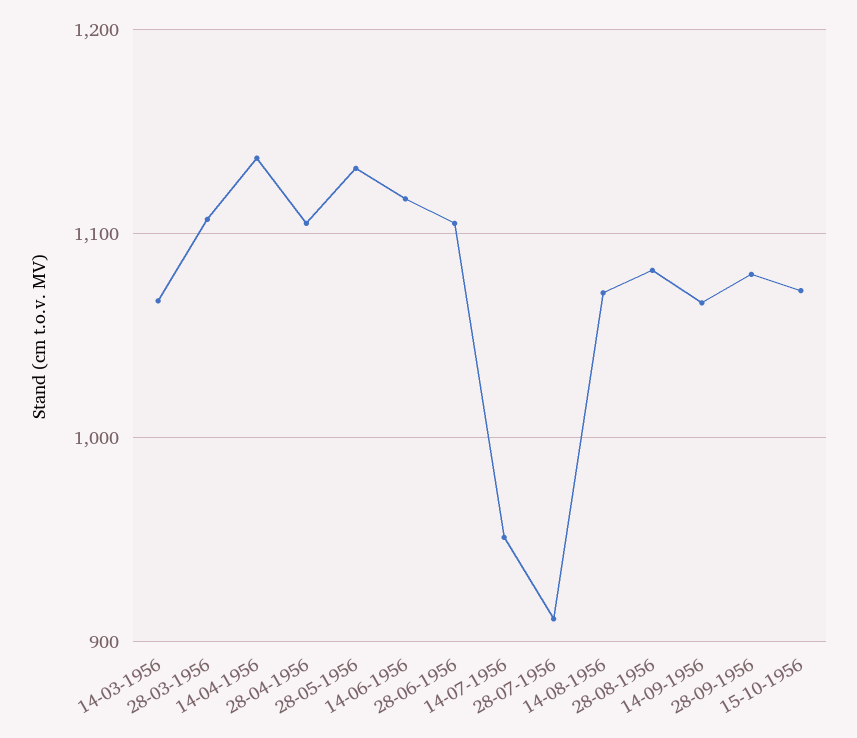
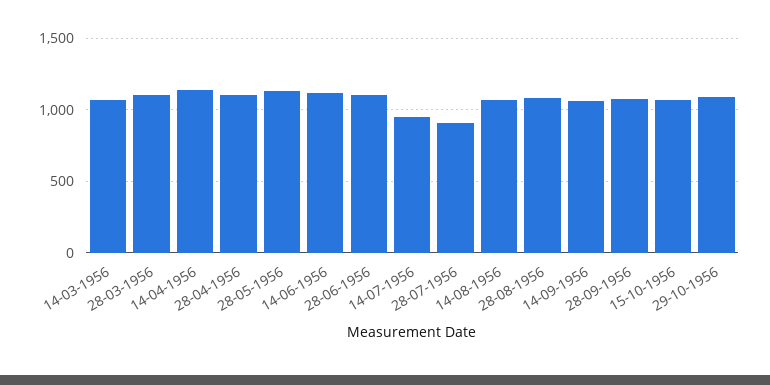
29-10-1956: none -> 1100

